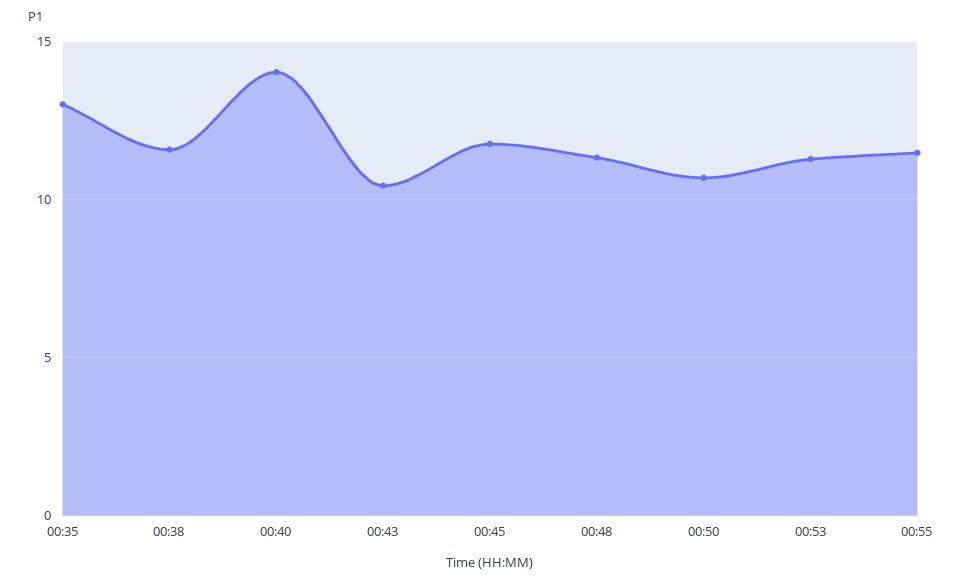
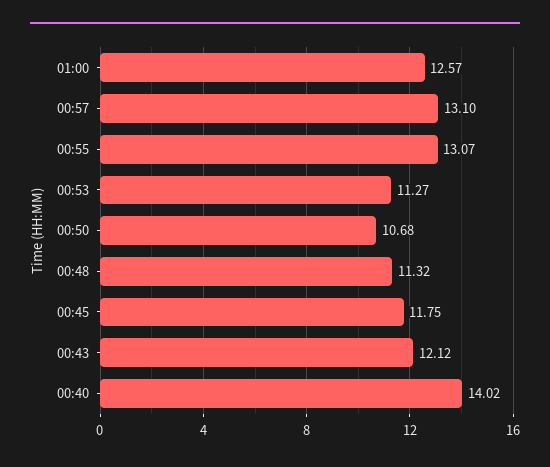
00:35: 13 -> none
00:38: 11.5 -> none
00:43: 10.5 -> 12.12
00:55: 11.5 -> 13.07
01:00: none -> 12.57
00:57: none -> 13.1

